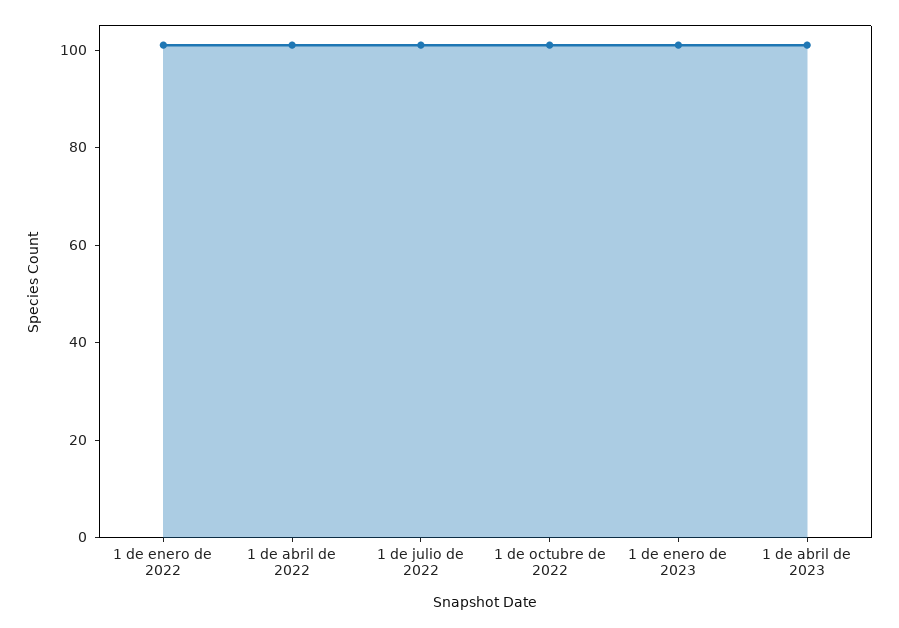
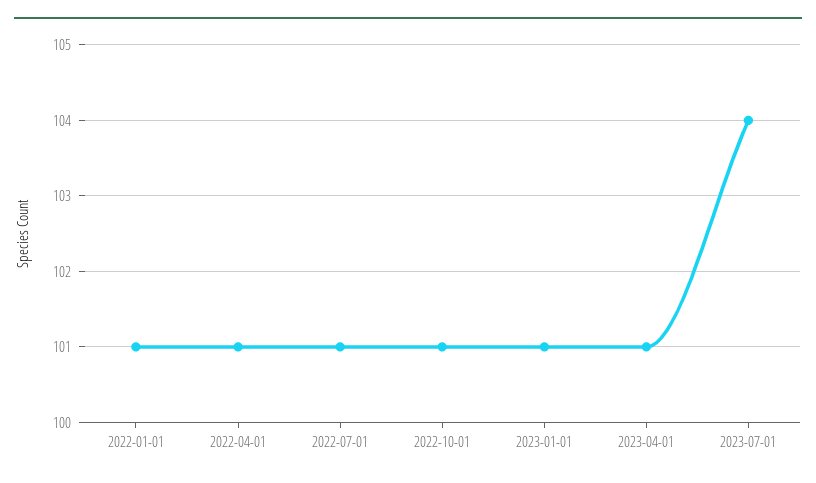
2023-07-01: none -> 104

